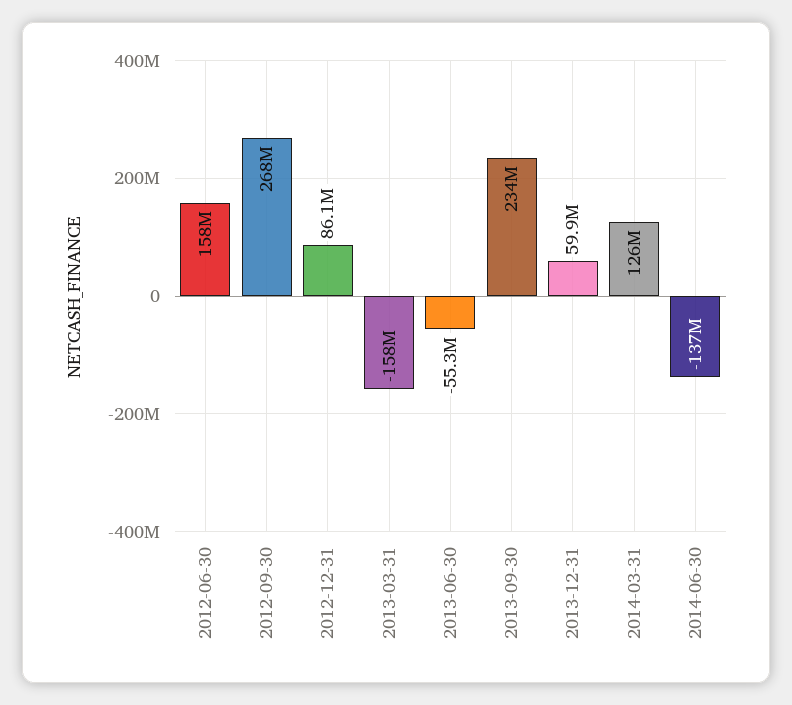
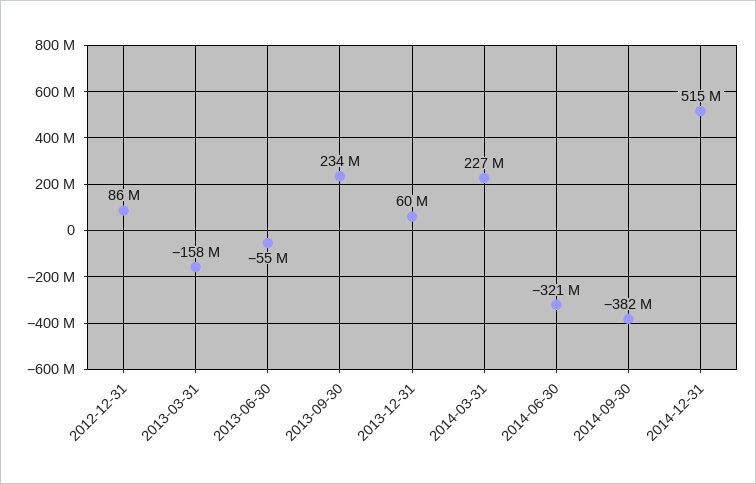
2012-06-30: 158000000 -> none
2012-09-30: 268000000 -> none
2014-03-31: 126000000 -> 227000000
2014-06-30: -137000000 -> -321000000
2014-09-30: none -> -382000000
2014-12-31: none -> 515000000

